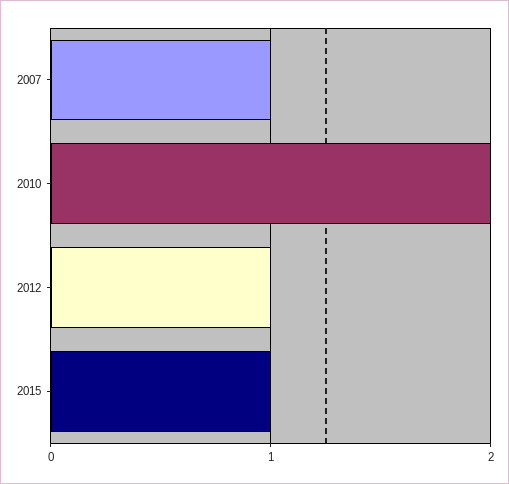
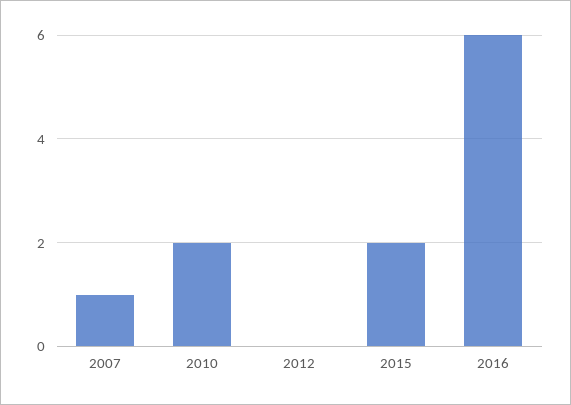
2012: 1 -> 0
2015: 1 -> 2
2016: none -> 6

